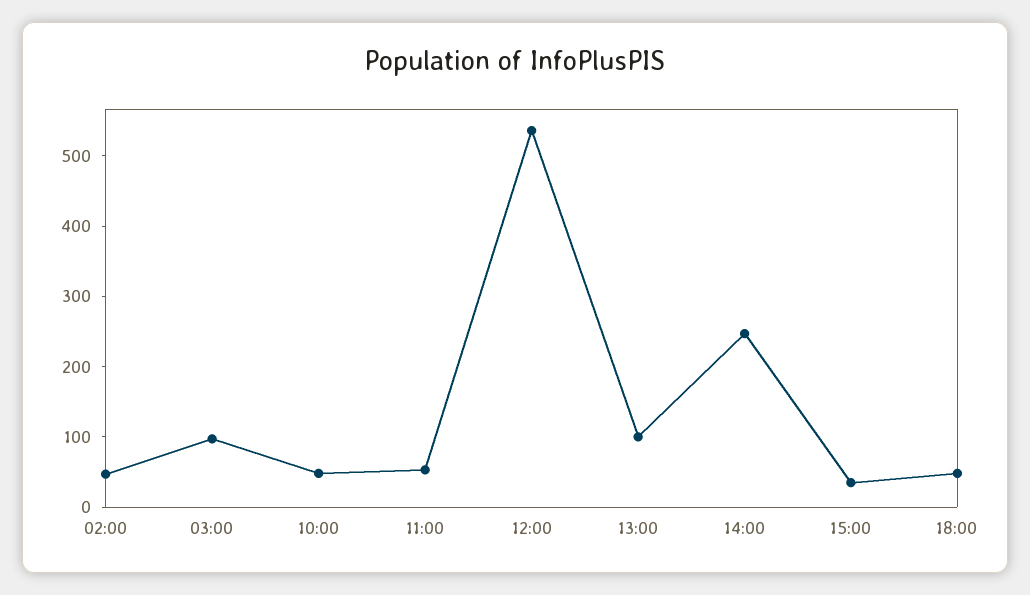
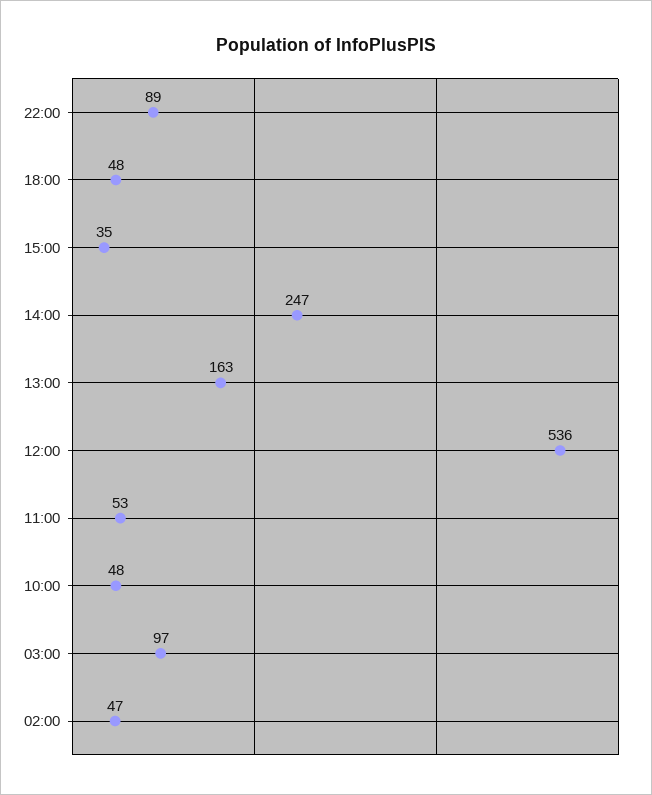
13:00: 100 -> 163
22:00: none -> 89

